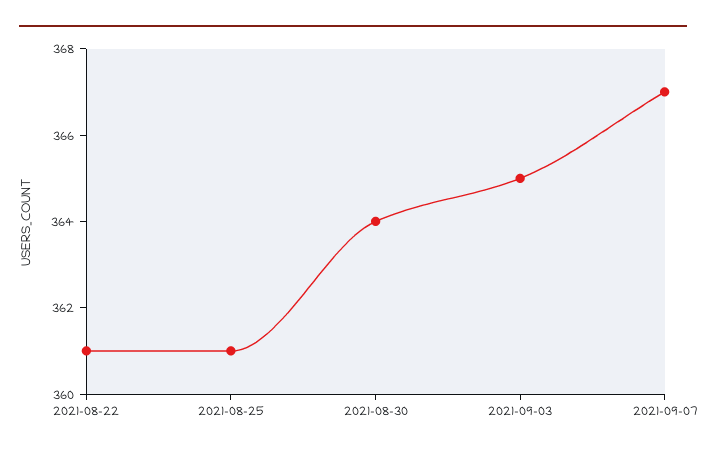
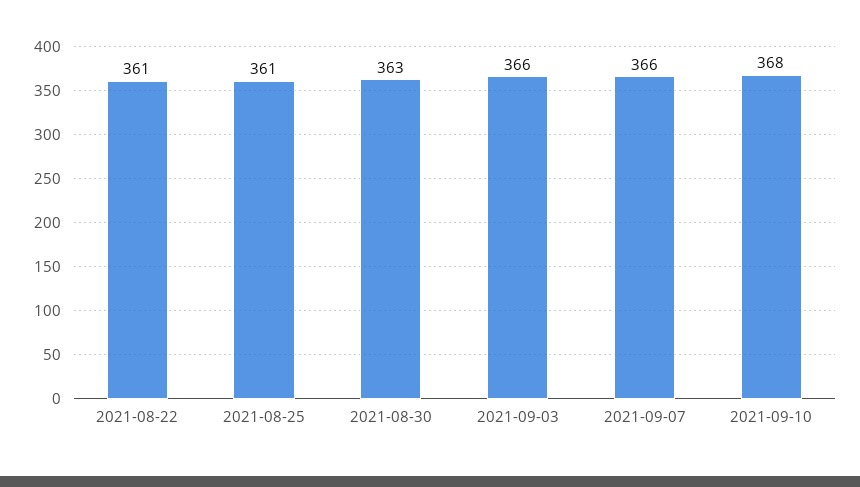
2021-08-30: 364 -> 363
2021-09-03: 365 -> 366
2021-09-07: 367 -> 366
2021-09-10: none -> 368

